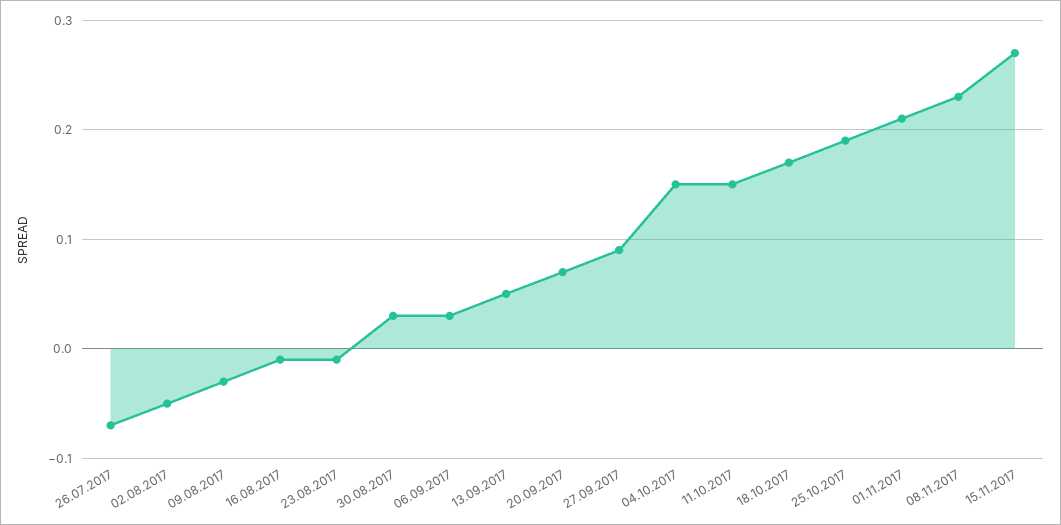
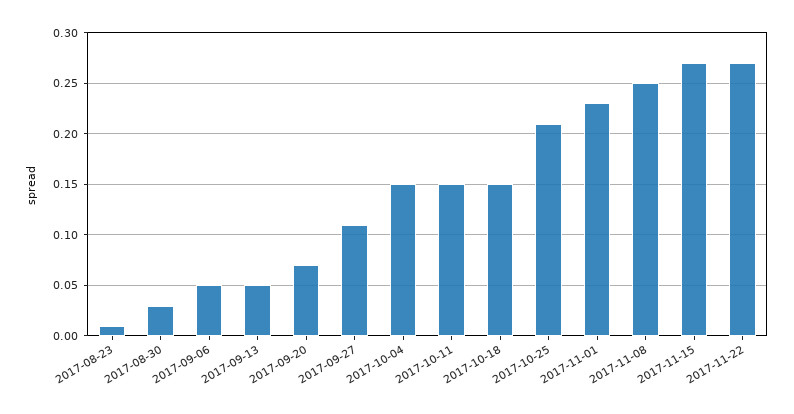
26.07.2017: -0.07 -> none
02.08.2017: -0.05 -> none
09.08.2017: -0.03 -> none
16.08.2017: -0.01 -> none
23.08.2017: -0.01 -> 0.01
06.09.2017: 0.03 -> 0.05
27.09.2017: 0.09 -> 0.11
18.10.2017: 0.17 -> 0.15
25.10.2017: 0.19 -> 0.21
01.11.2017: 0.21 -> 0.23
08.11.2017: 0.23 -> 0.25
2017-11-22: none -> 0.27

